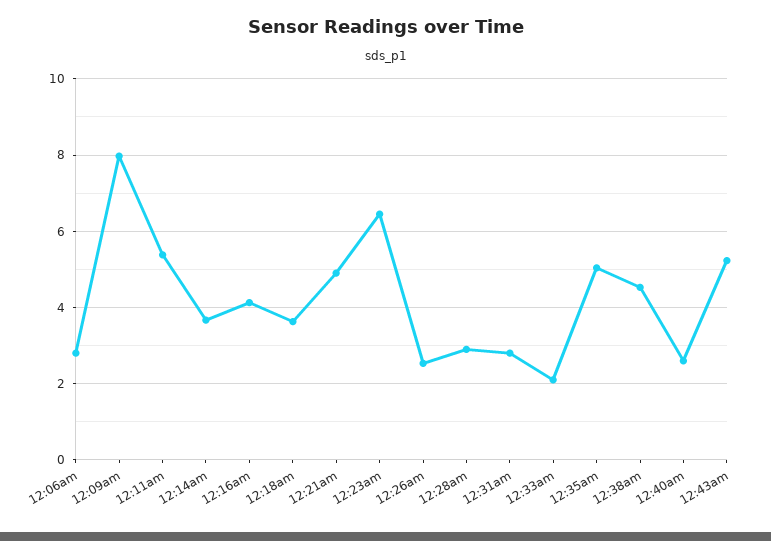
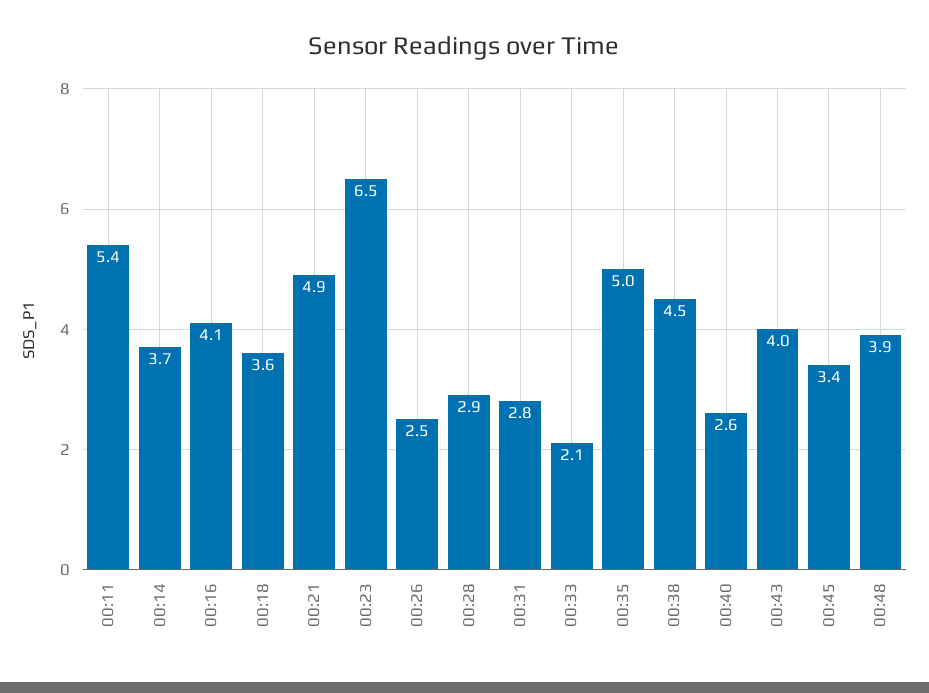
12:06am: 2.8 -> none
12:09am: 8 -> none
12:43am: 5.2 -> 4
00:45: none -> 3.4
00:48: none -> 3.9

